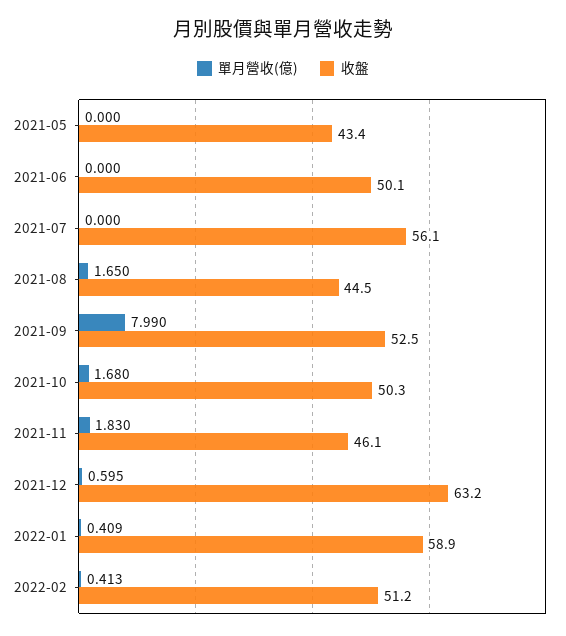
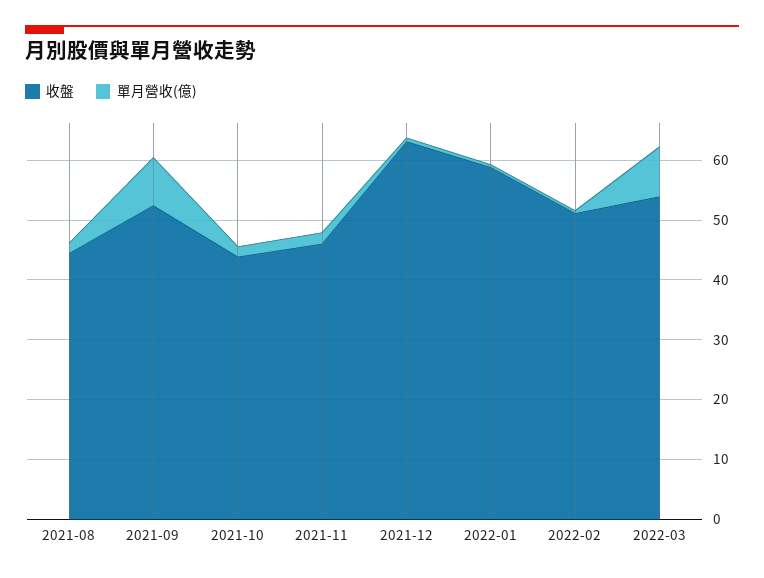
單月營收(億), 2021-05: 0 -> none
收盤, 2021-05: 43.4 -> none
單月營收(億), 2021-06: 0 -> none
收盤, 2021-06: 50.1 -> none
單月營收(億), 2021-07: 0 -> none
收盤, 2021-07: 56.1 -> none
收盤, 2021-10: 50.3 -> 44
收盤, 2022-03: none -> 54
單月營收(億), 2022-03: none -> 8

